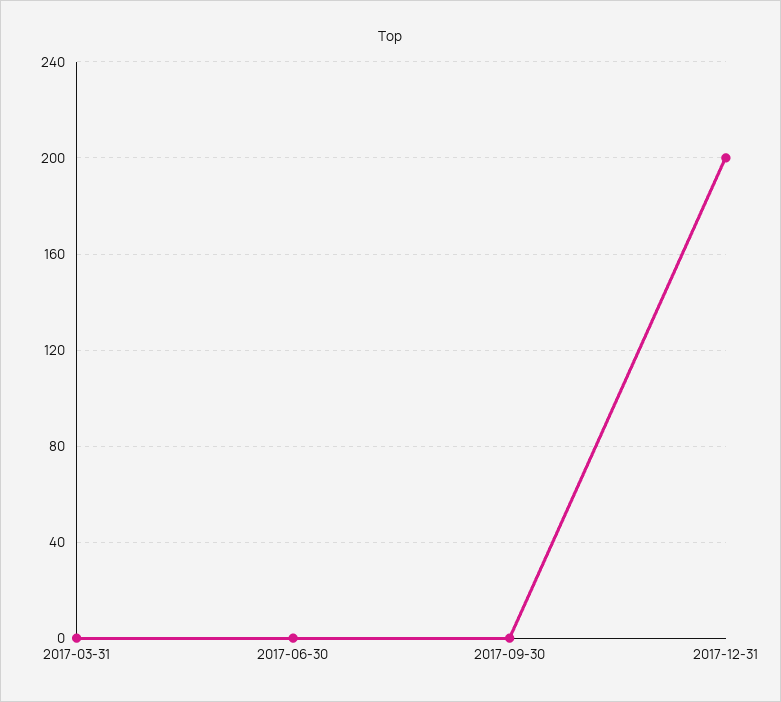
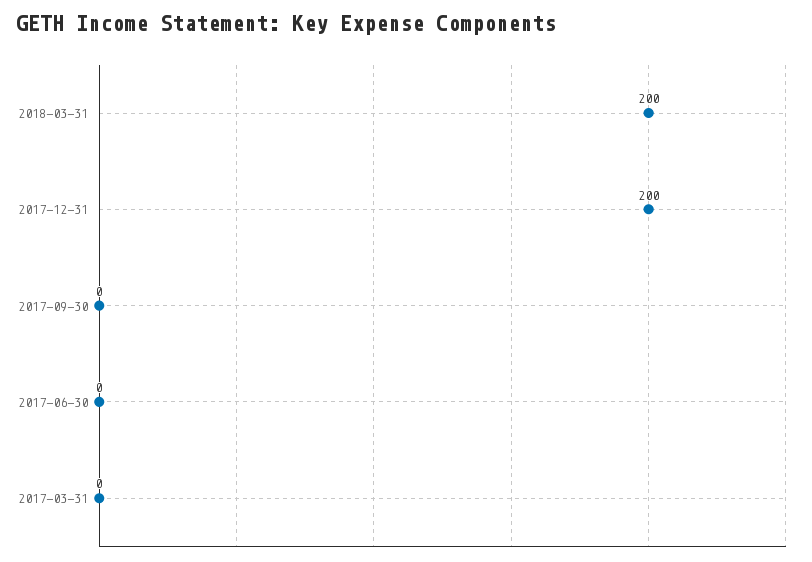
2018-03-31: none -> 200

